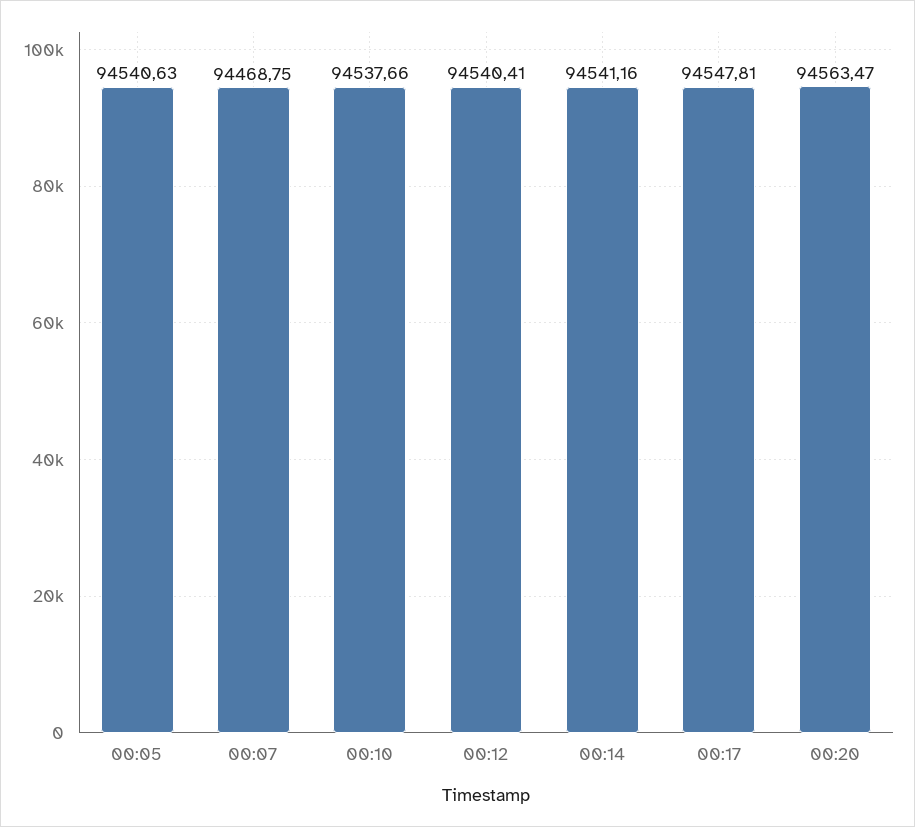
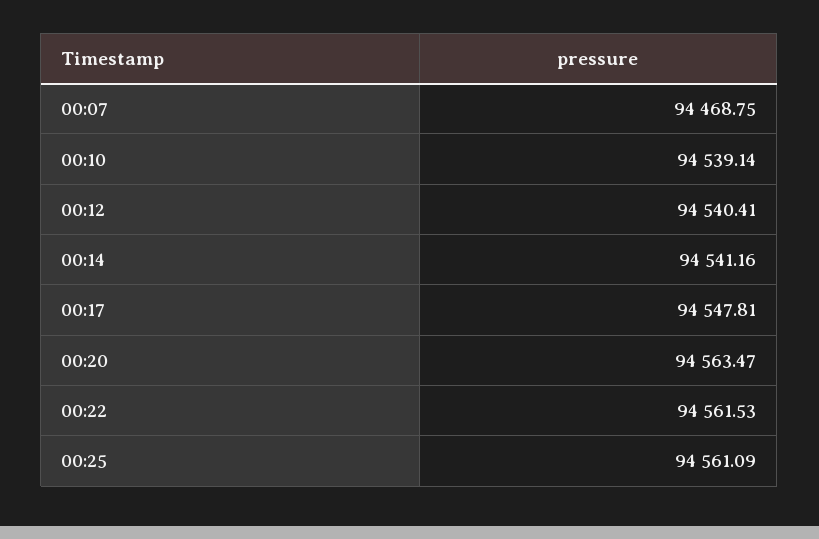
00:05: 94540.63 -> none
00:10: 94537.66 -> 94539.14
00:22: none -> 94561.53
00:25: none -> 94561.09

